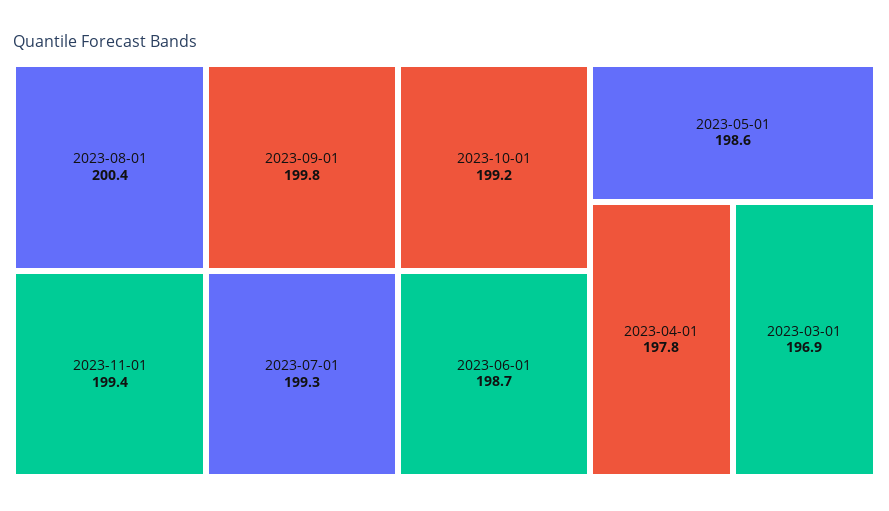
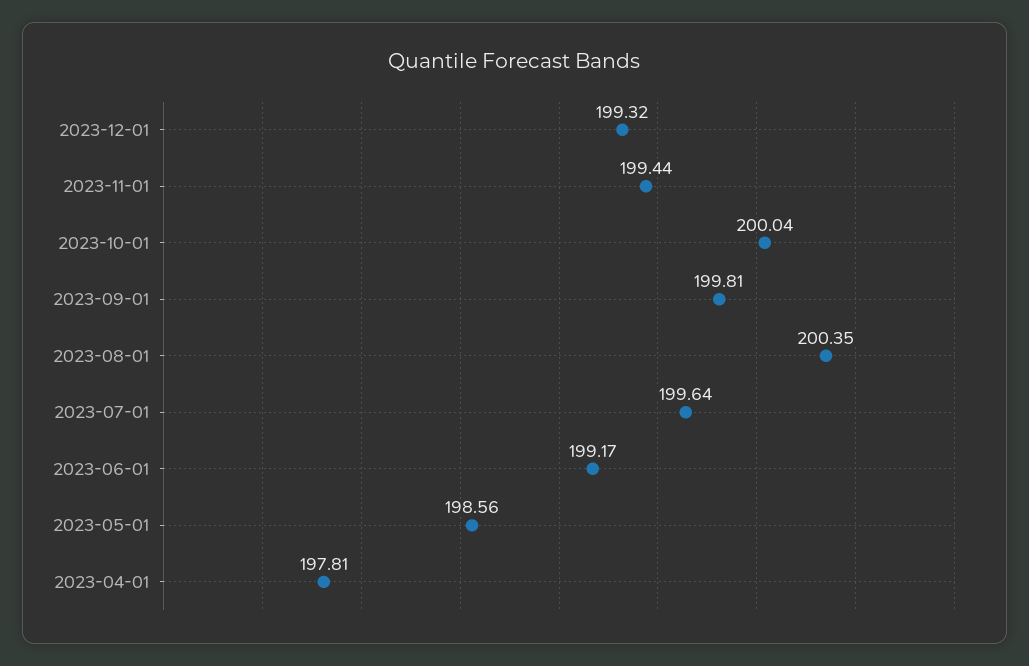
2023-07-01: 199.3 -> 199.64
2023-10-01: 199.2 -> 200.04
2023-06-01: 198.7 -> 199.17
2023-03-01: 196.9 -> none
2023-12-01: none -> 199.32

